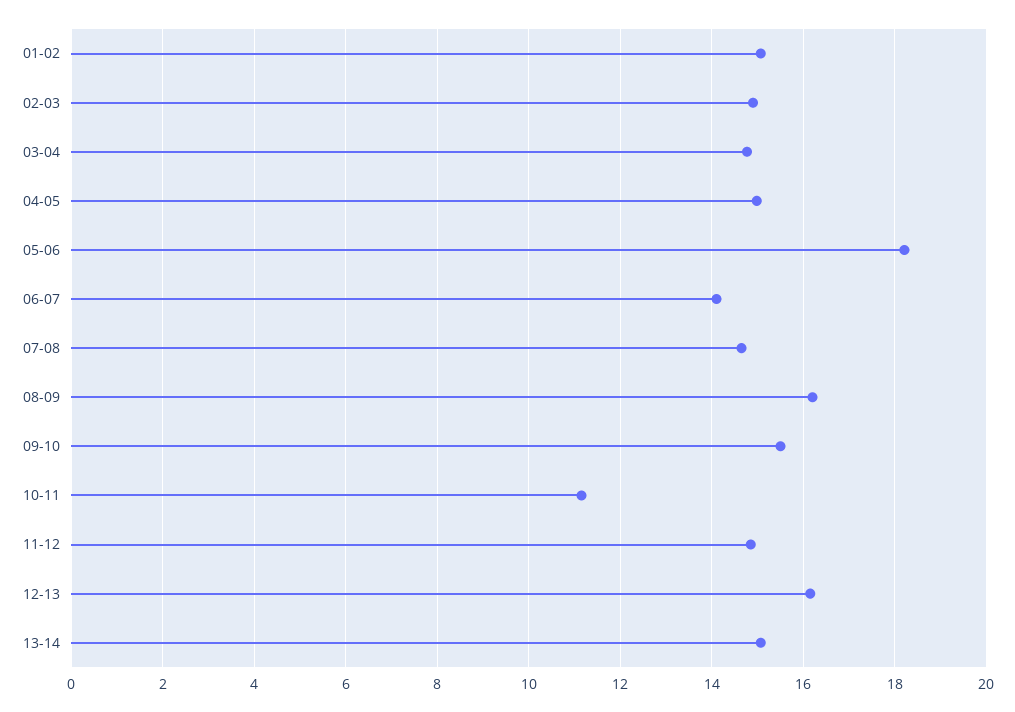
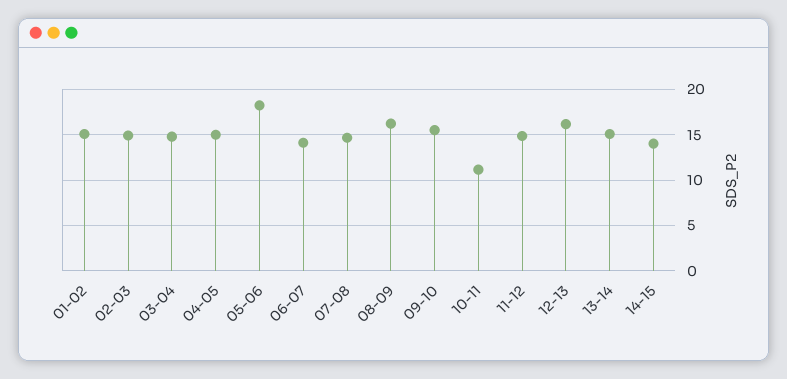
14-15: none -> 14

